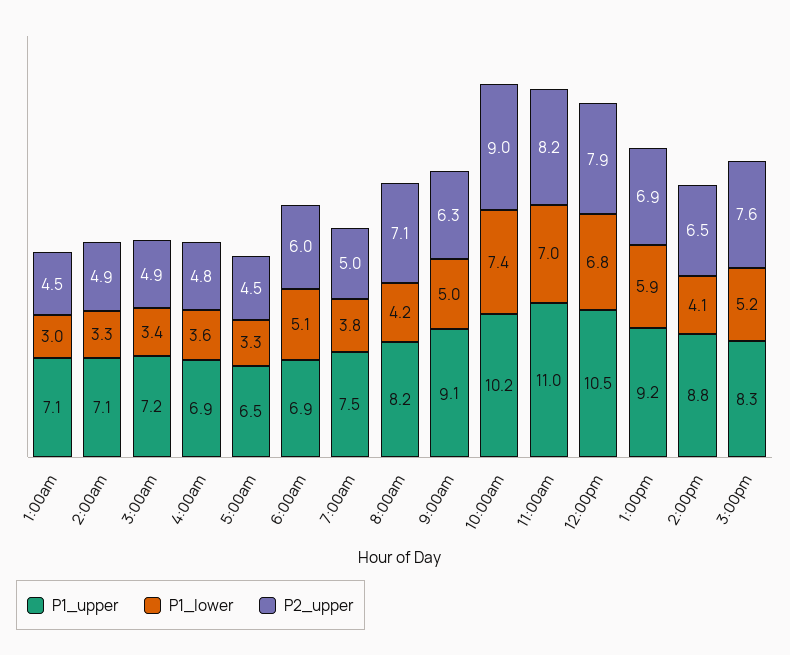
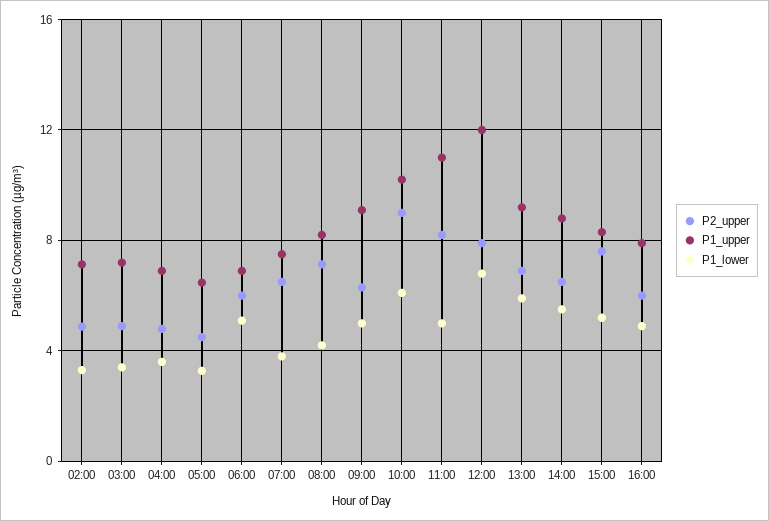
P1_upper, 1:00am: 7.1 -> none
P1_lower, 1:00am: 3 -> none
P2_upper, 1:00am: 4.5 -> none
P2_upper, 7:00am: 5 -> 6.5
P1_lower, 10:00am: 7.4 -> 6
P1_lower, 11:00am: 7 -> 5
P1_upper, 12:00pm: 10.5 -> 12
P1_lower, 2:00pm: 4.1 -> 5.5
P2_upper, 16:00: none -> 6
P1_upper, 16:00: none -> 8
P1_lower, 16:00: none -> 5

